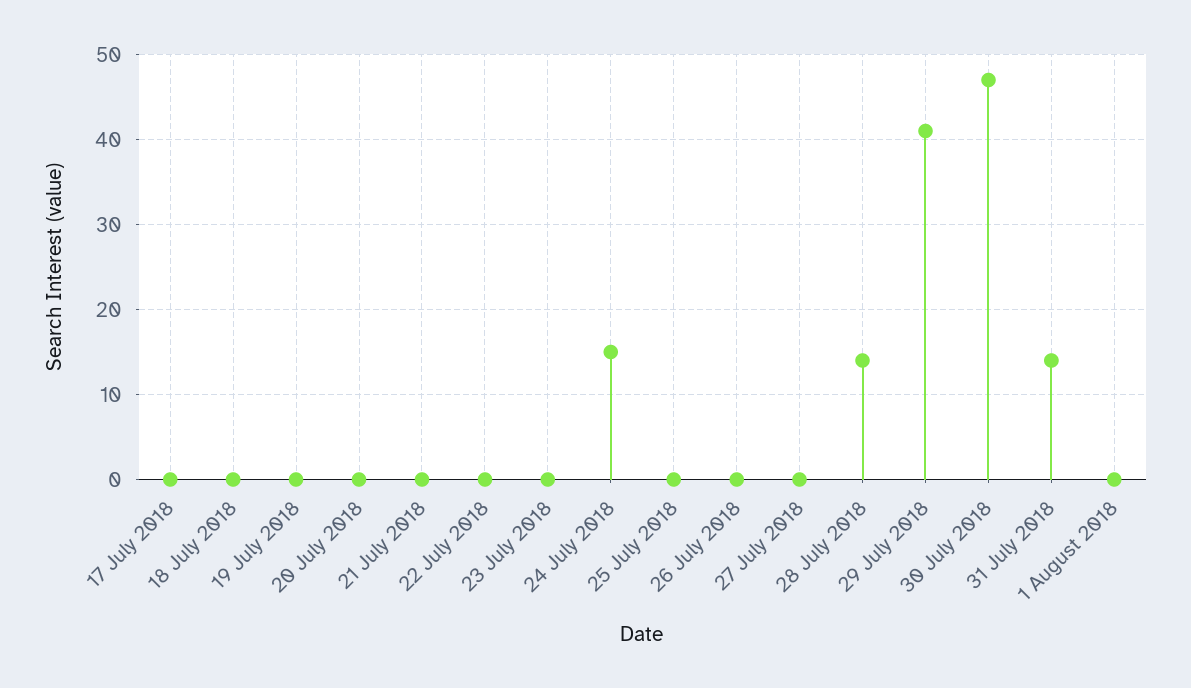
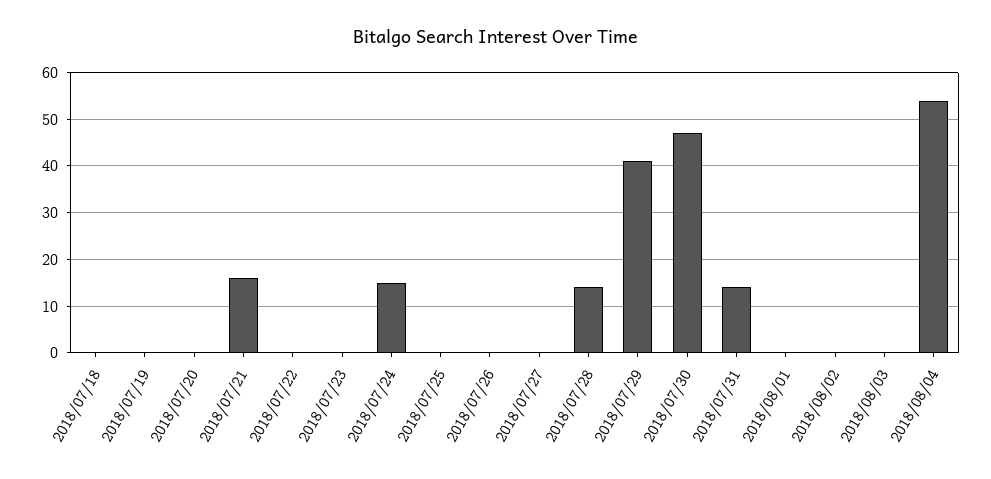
17 July 2018: 0 -> none
21 July 2018: 0 -> 15
2018/08/02: none -> 0
2018/08/03: none -> 0
2018/08/04: none -> 55

